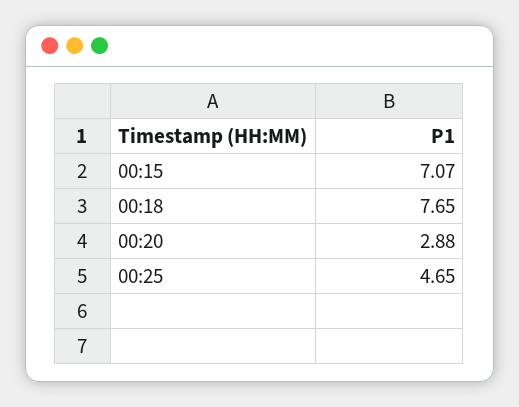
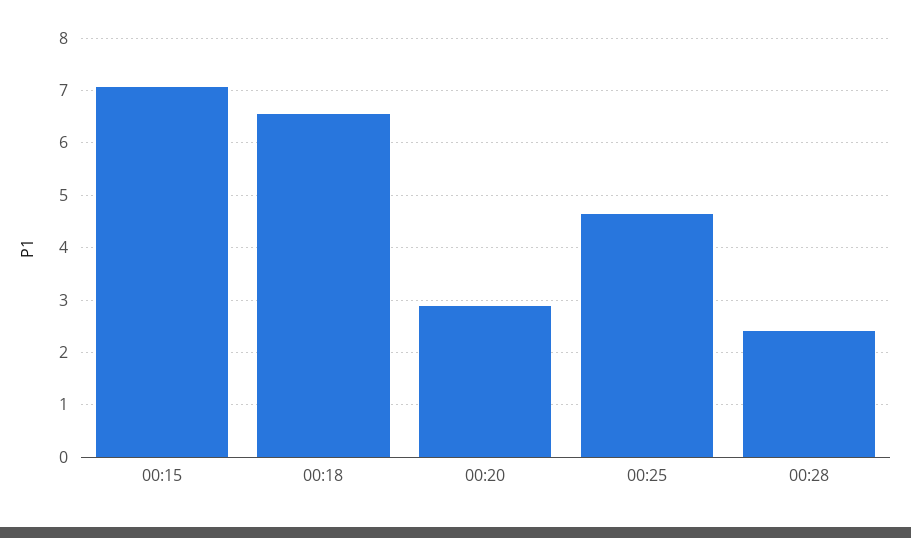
00:18: 7.65 -> 6.6
00:28: none -> 2.4

